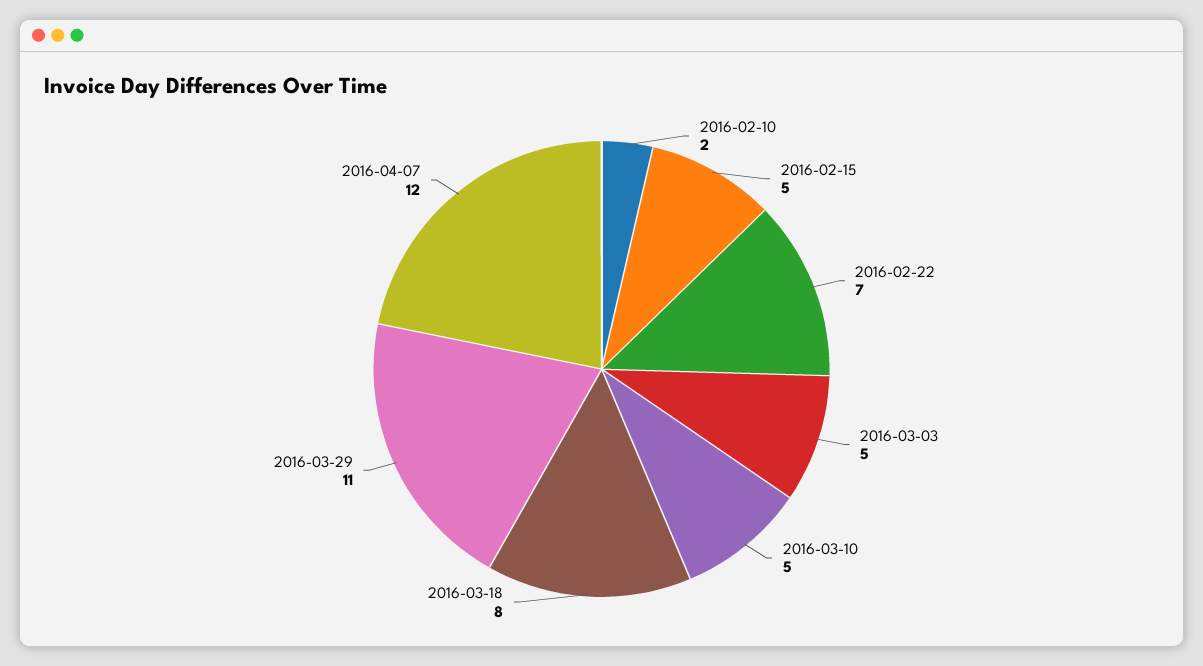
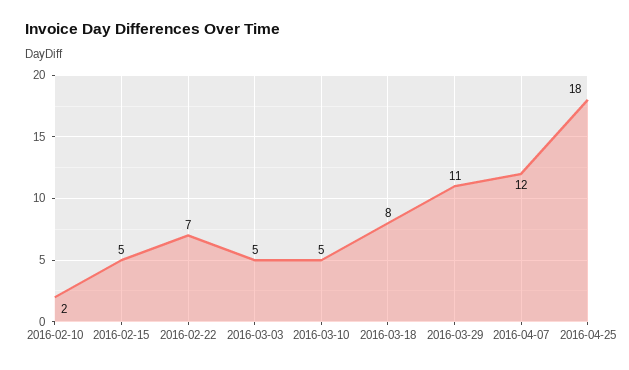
2016-04-25: none -> 18

